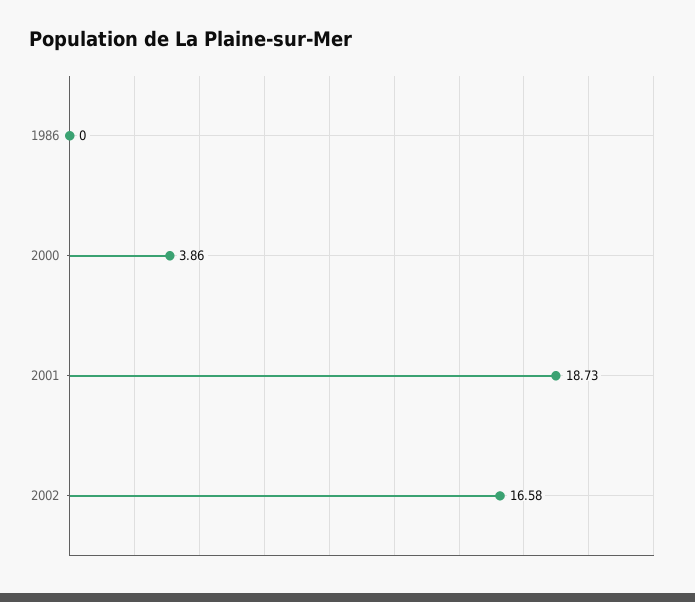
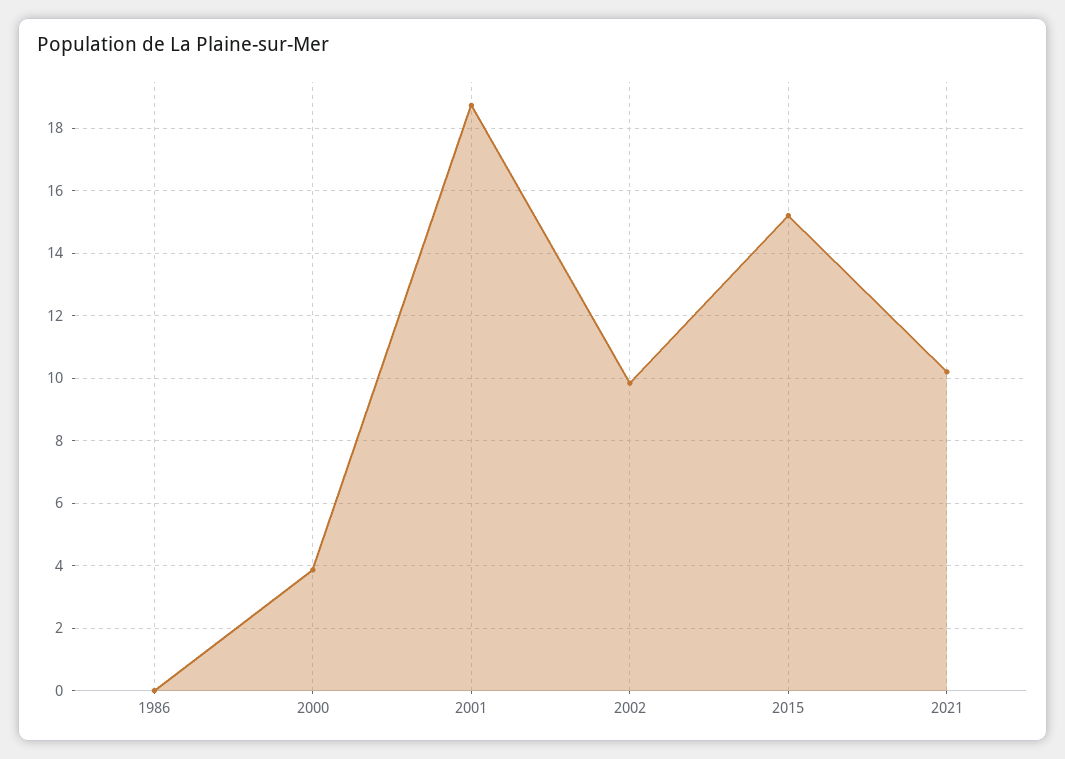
2002: 16.58 -> 9.8
2015: none -> 15.2
2021: none -> 10.2

